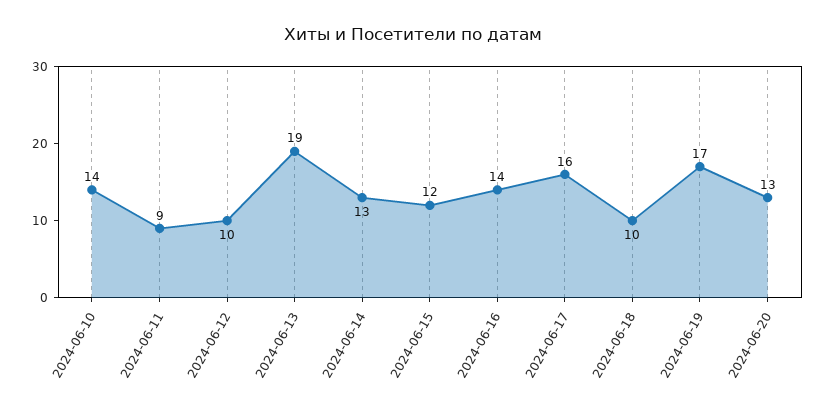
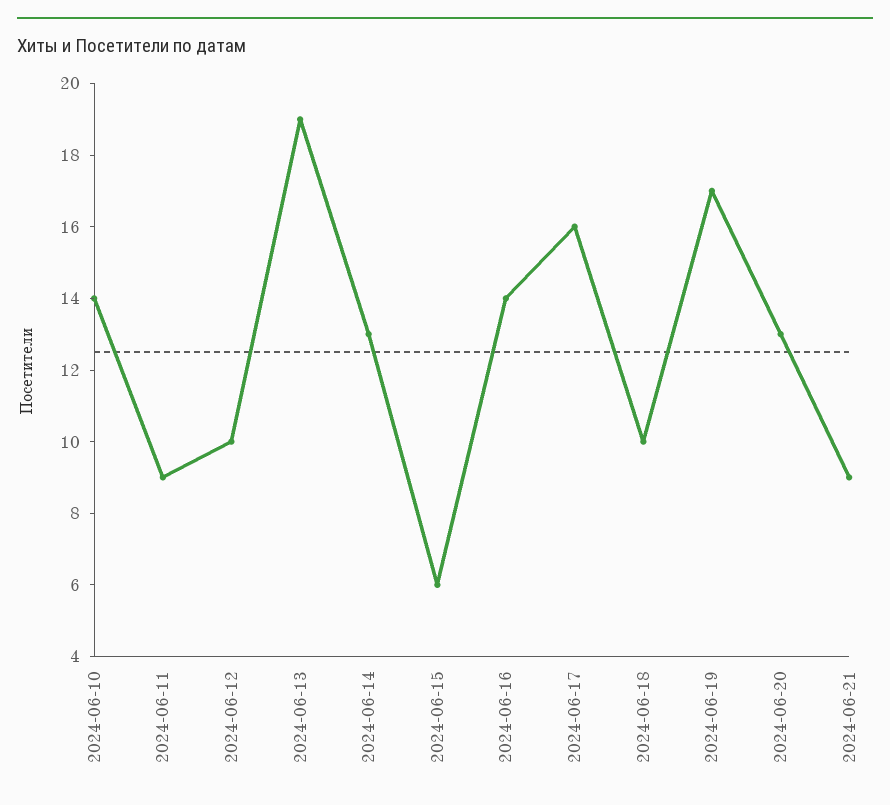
2024-06-15: 12 -> 6
2024-06-21: none -> 9

